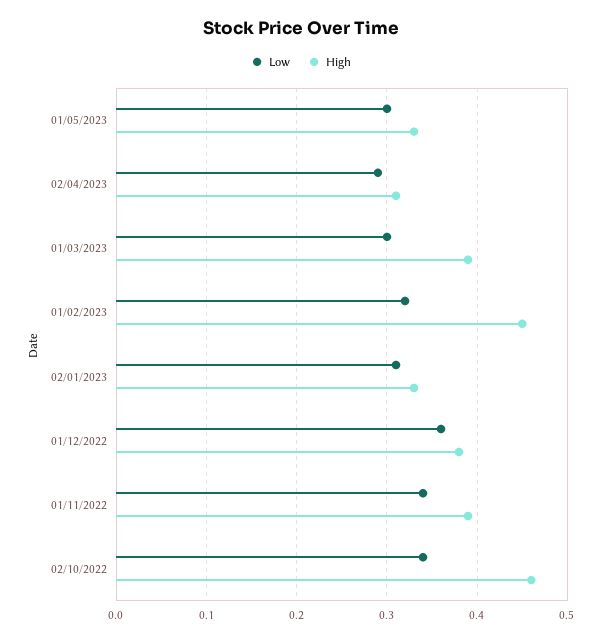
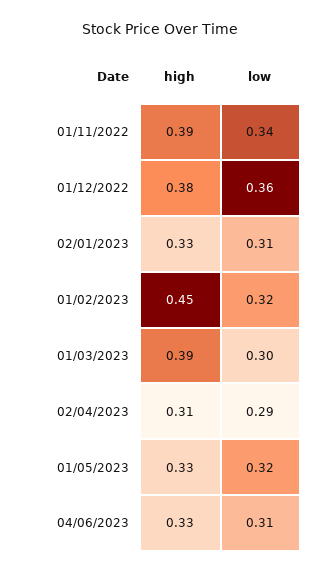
Low, 01/05/2023: 0.3 -> 0.32
Low, 02/10/2022: 0.34 -> none
High, 02/10/2022: 0.46 -> none
High, 04/06/2023: none -> 0.33
Low, 04/06/2023: none -> 0.31

